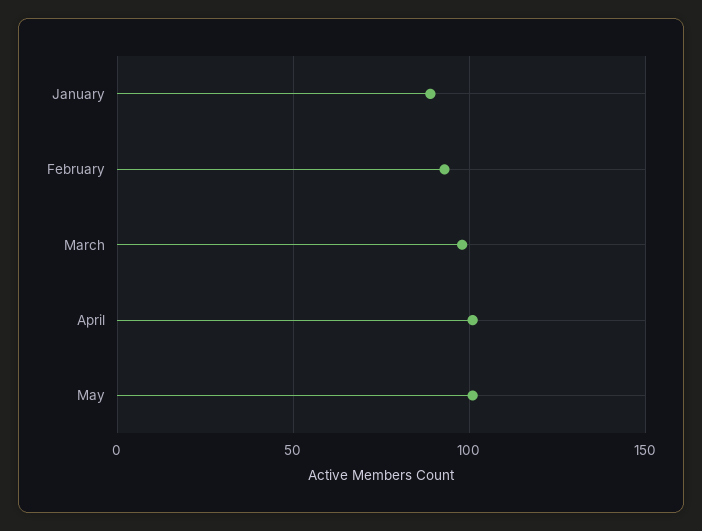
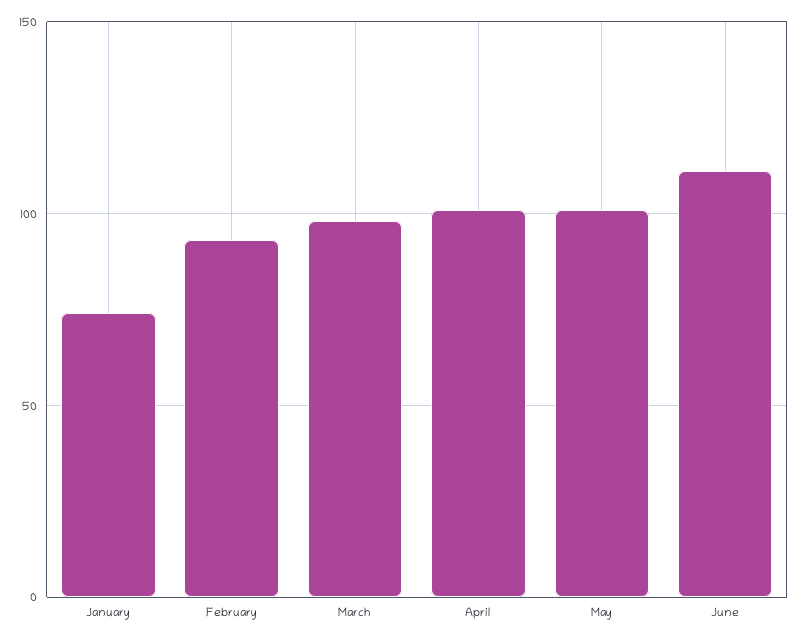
January: 90 -> 75
June: none -> 110

